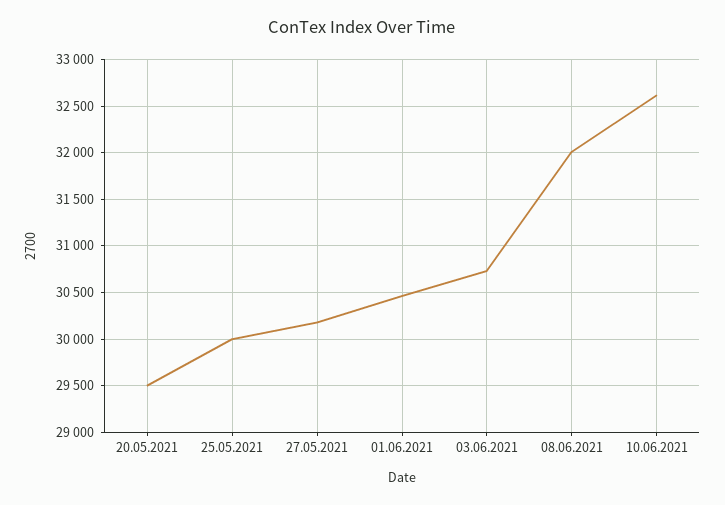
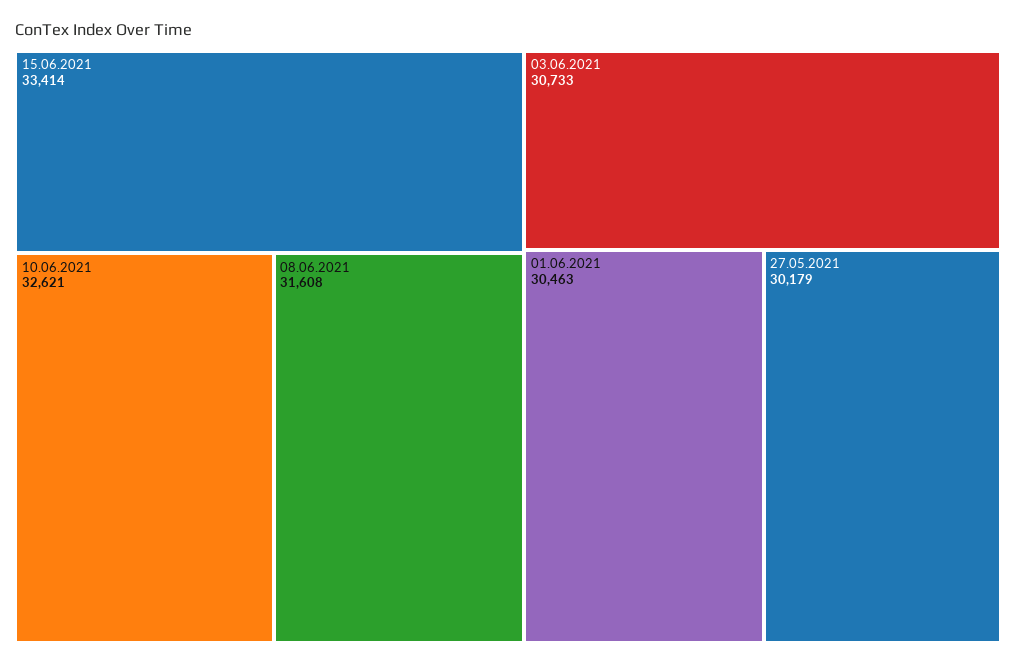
20.05.2021: 29500 -> none
25.05.2021: 30000 -> none
08.06.2021: 32000 -> 31608
15.06.2021: none -> 33414

